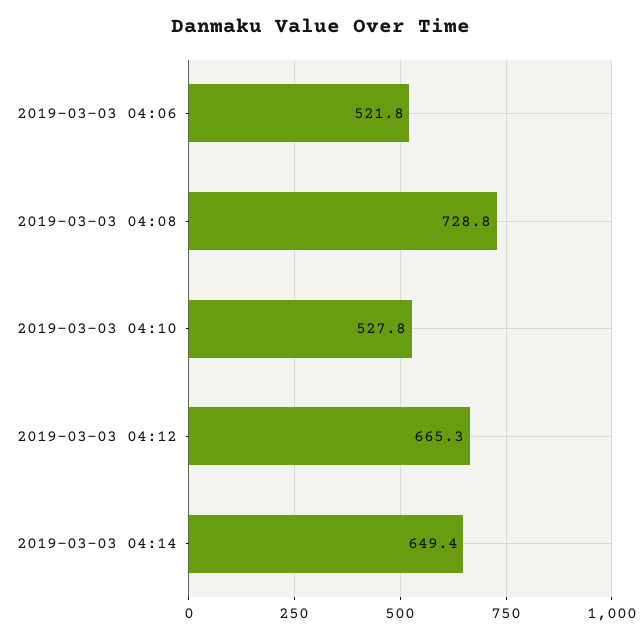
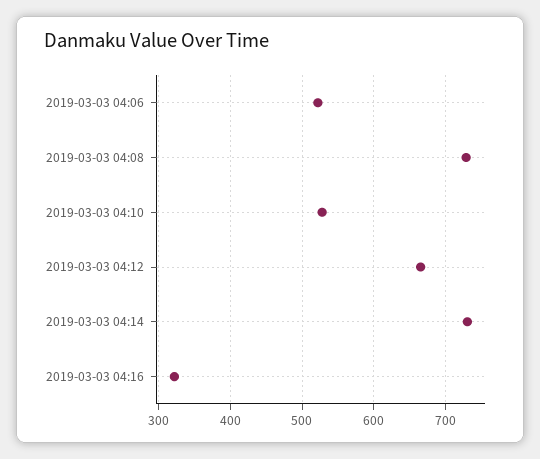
2019-03-03 04:14: 649.4 -> 730
2019-03-03 04:16: none -> 320

